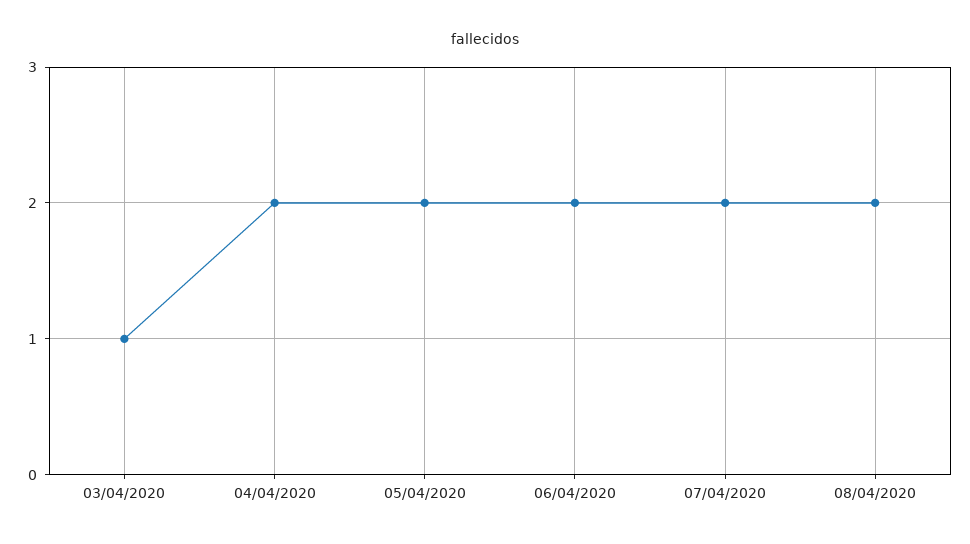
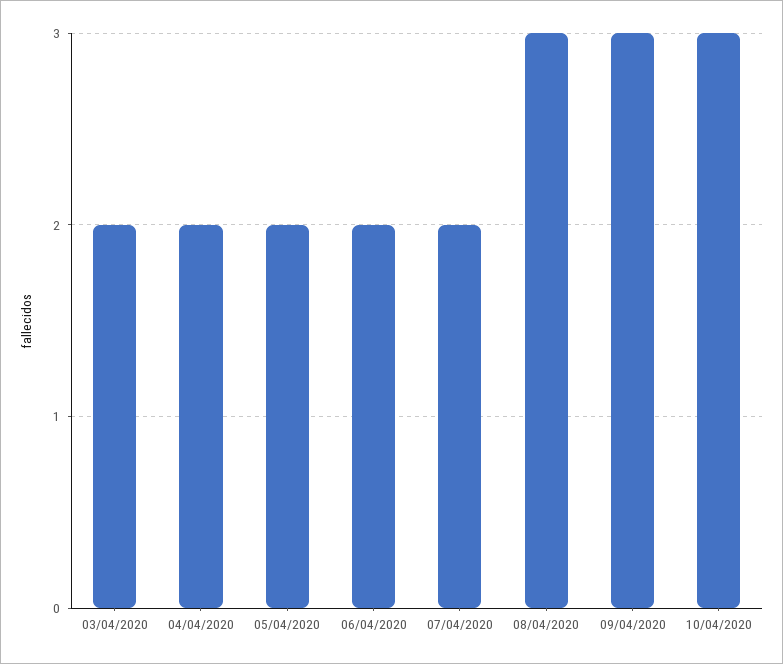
03/04/2020: 1 -> 2
08/04/2020: 2 -> 3
09/04/2020: none -> 3
10/04/2020: none -> 3

